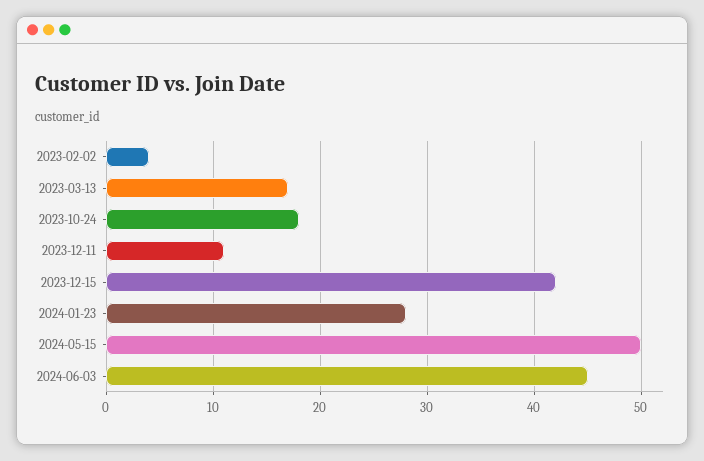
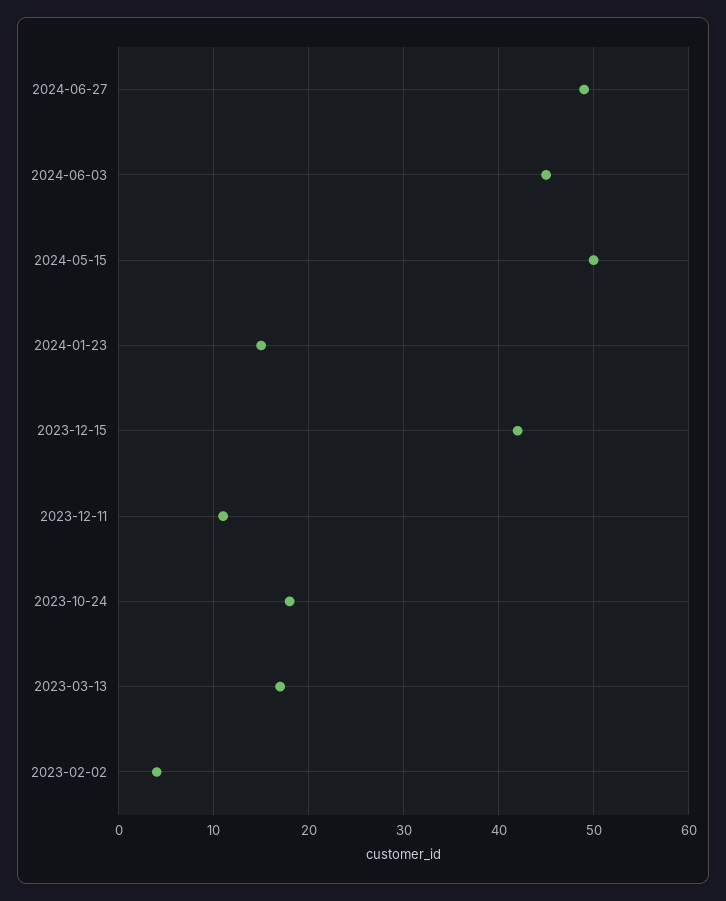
2024-01-23: 28 -> 15
2024-06-27: none -> 49

